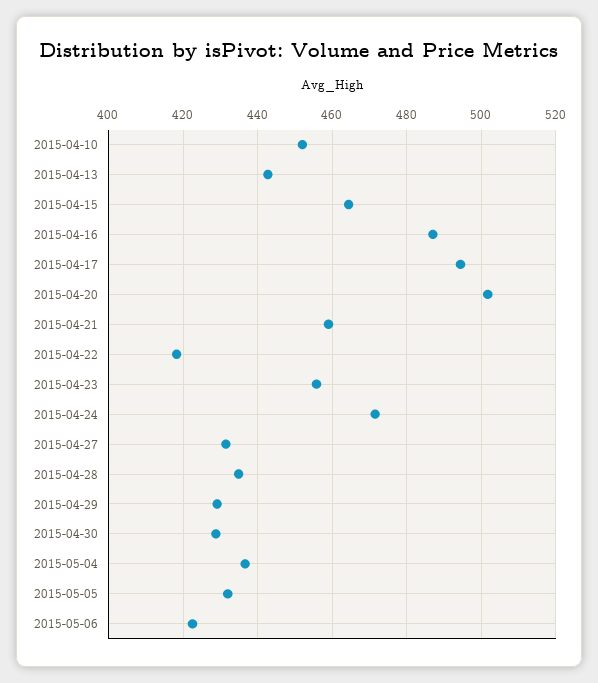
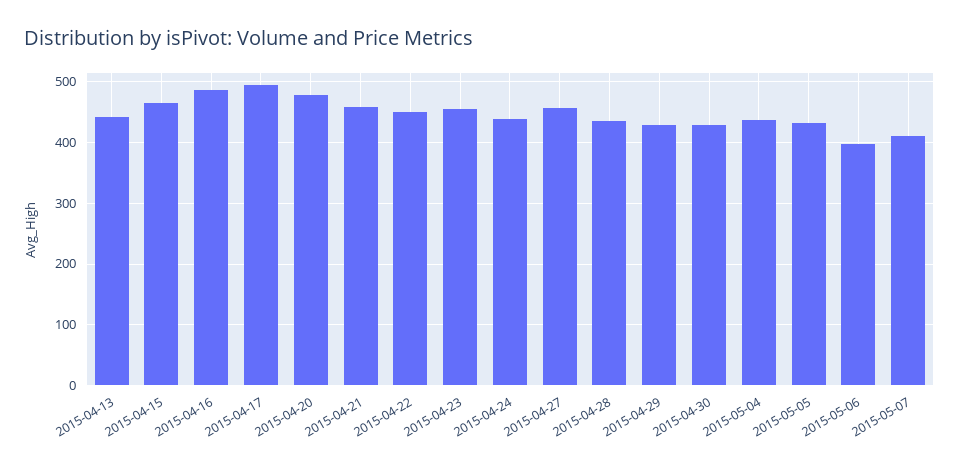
2015-04-10: 452 -> none
2015-04-20: 502 -> 480
2015-04-22: 418 -> 450
2015-04-24: 472 -> 440
2015-04-27: 432 -> 460
2015-05-06: 422 -> 400
2015-05-07: none -> 410

